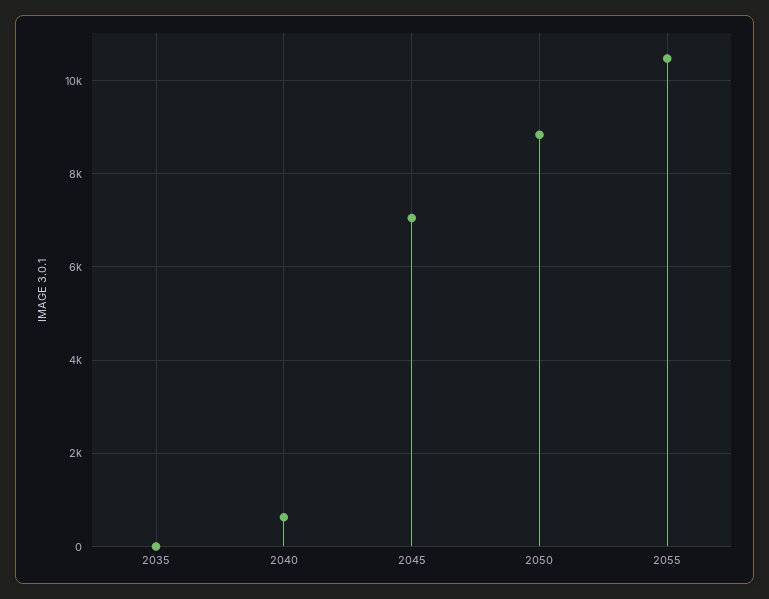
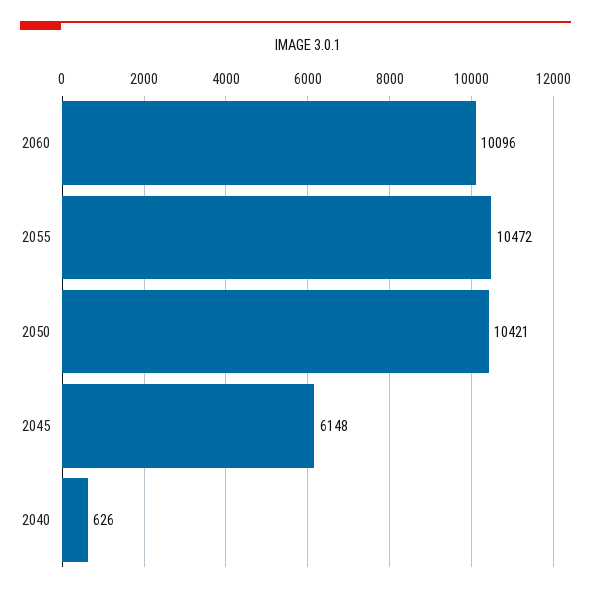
2035: 0 -> none
2045: 7000 -> 6148
2050: 8800 -> 10421
2060: none -> 10096

